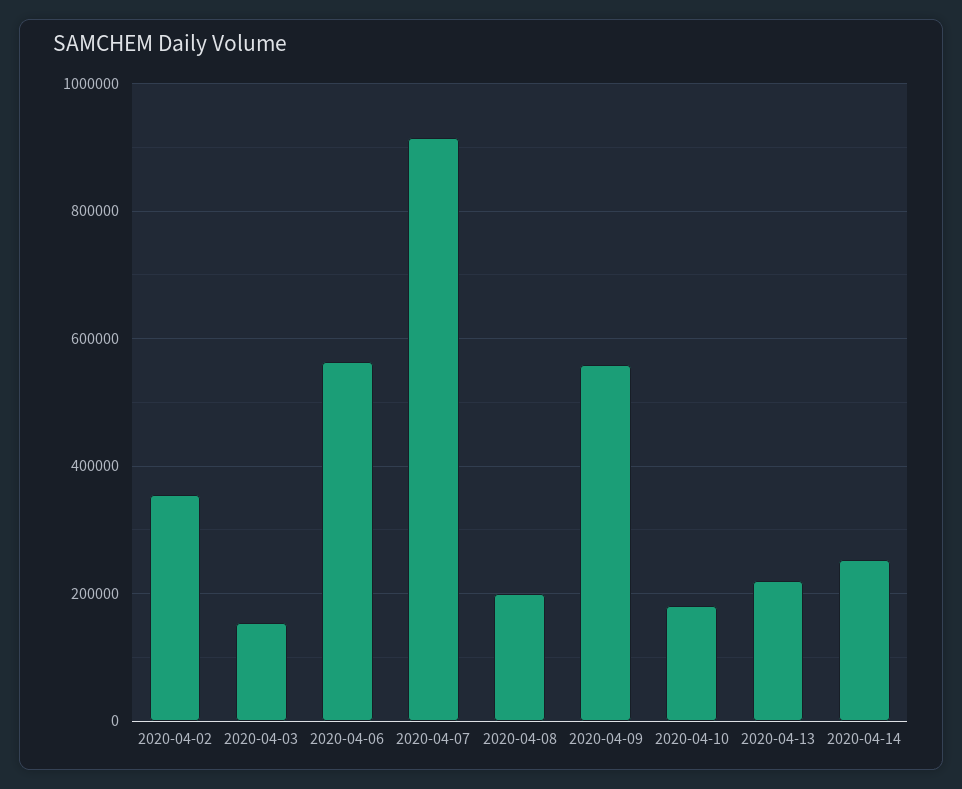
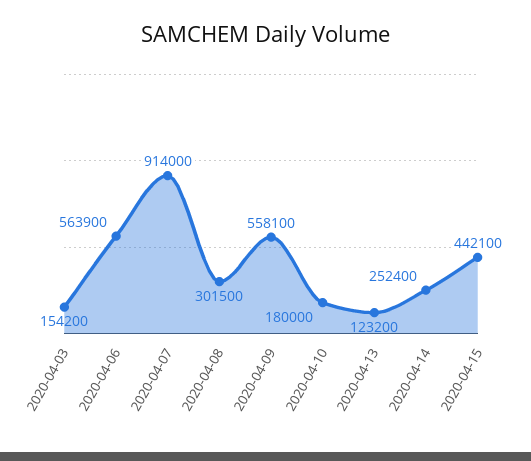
2020-04-02: 360000 -> none
2020-04-08: 200000 -> 301500
2020-04-13: 220000 -> 123200
2020-04-15: none -> 442100

